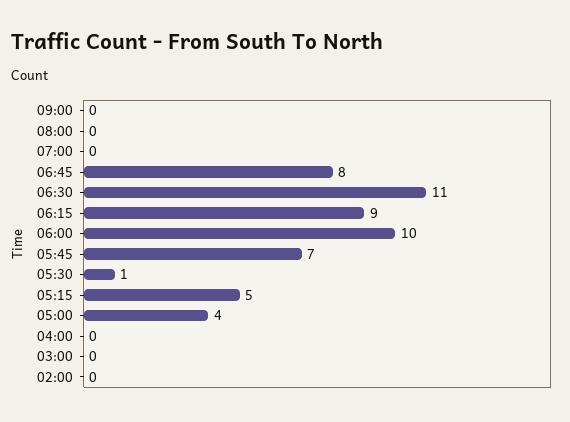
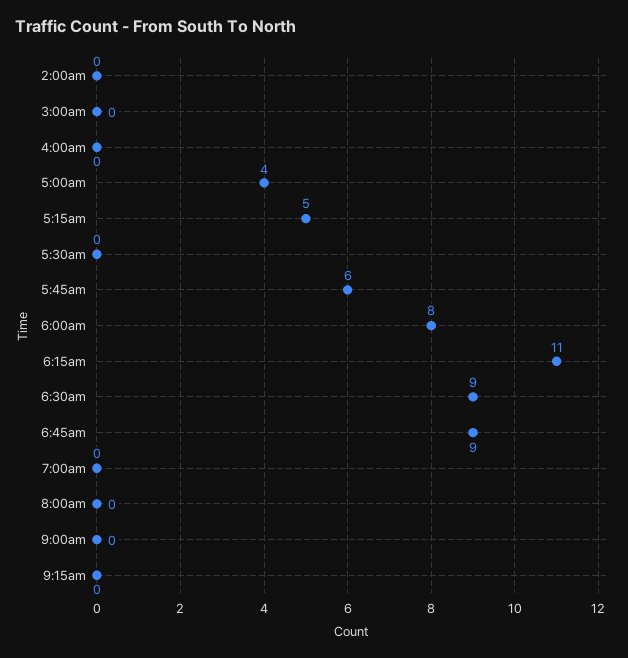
06:45: 8 -> 9
06:30: 11 -> 9
06:15: 9 -> 11
06:00: 10 -> 8
05:45: 7 -> 6
05:30: 1 -> 0
9:15am: none -> 0

